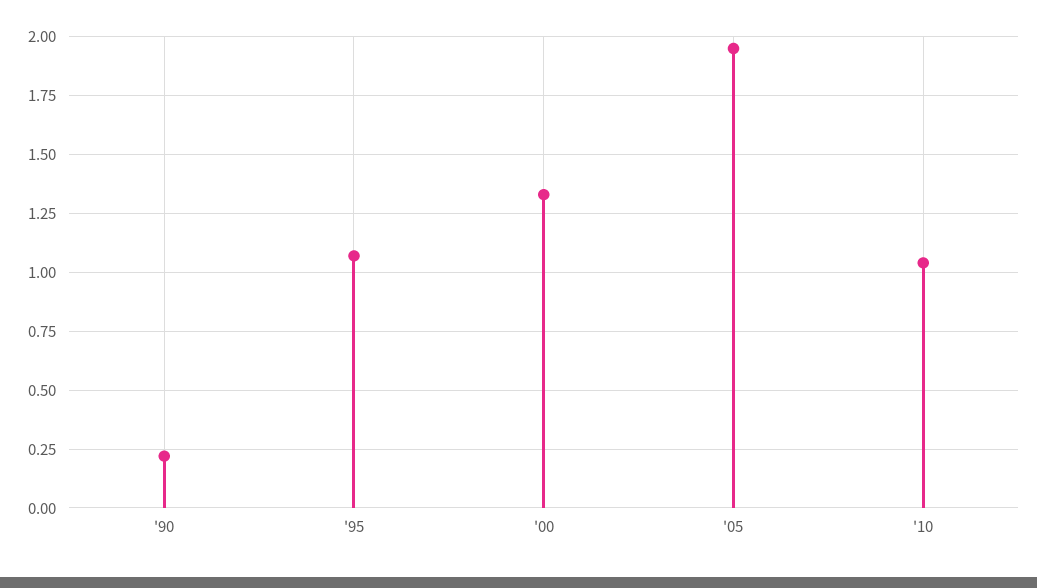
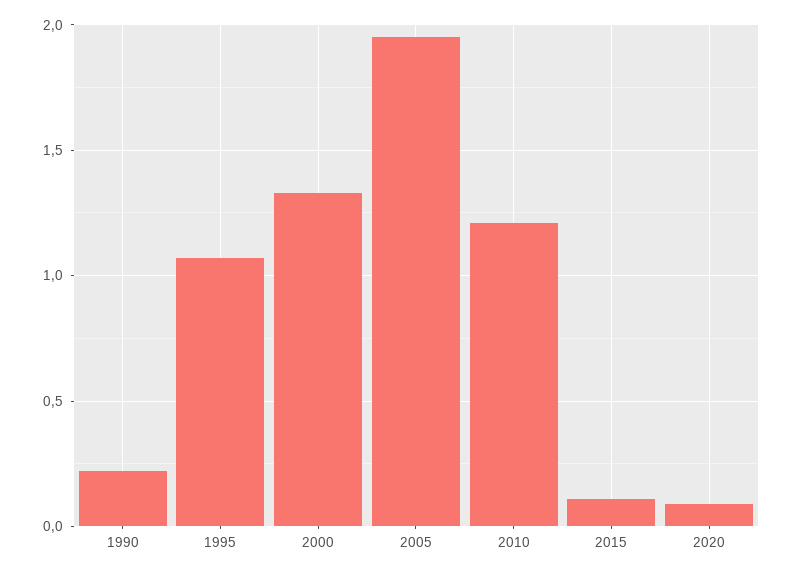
'10: 1.05 -> 1.2
2015: none -> 0.1
2020: none -> 0.1

